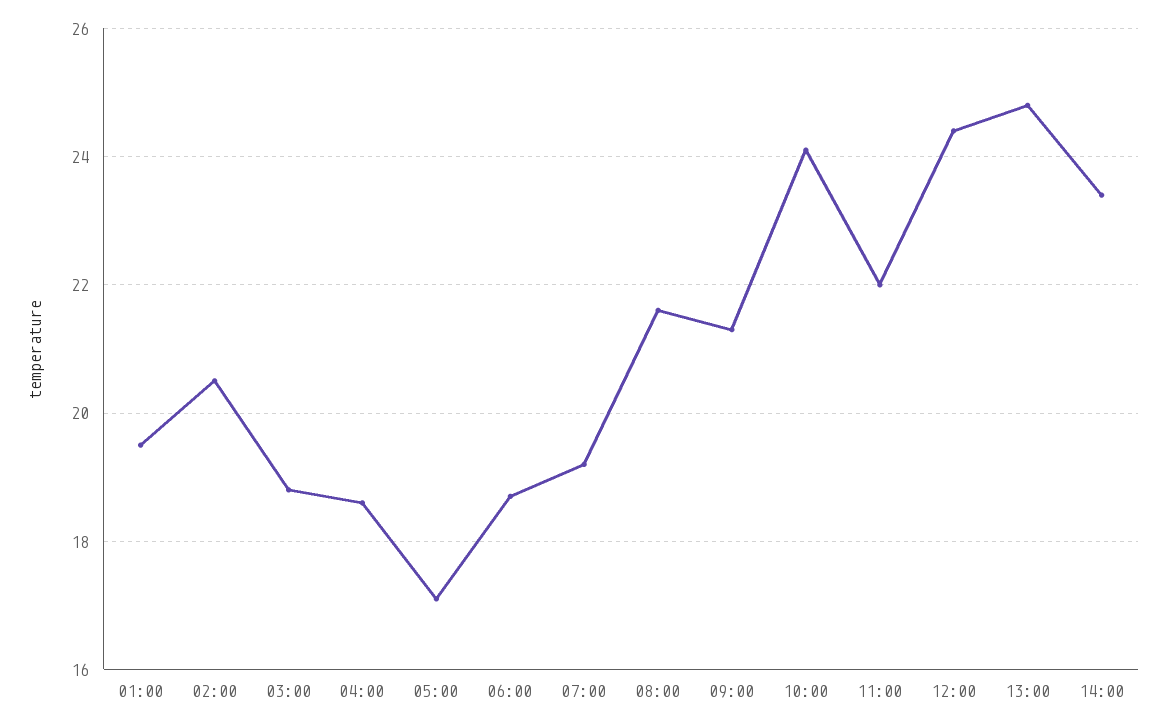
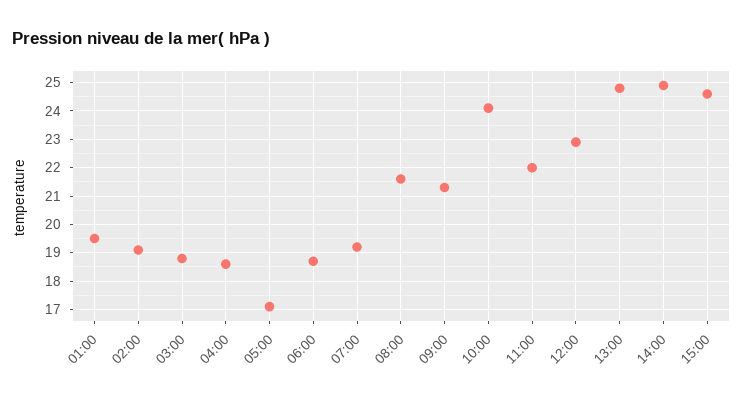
02:00: 20.5 -> 19
12:00: 24.5 -> 23
14:00: 23.5 -> 25
15:00: none -> 24.5

